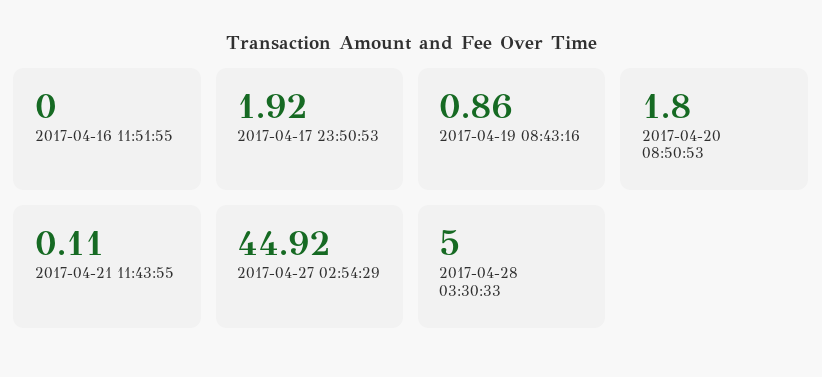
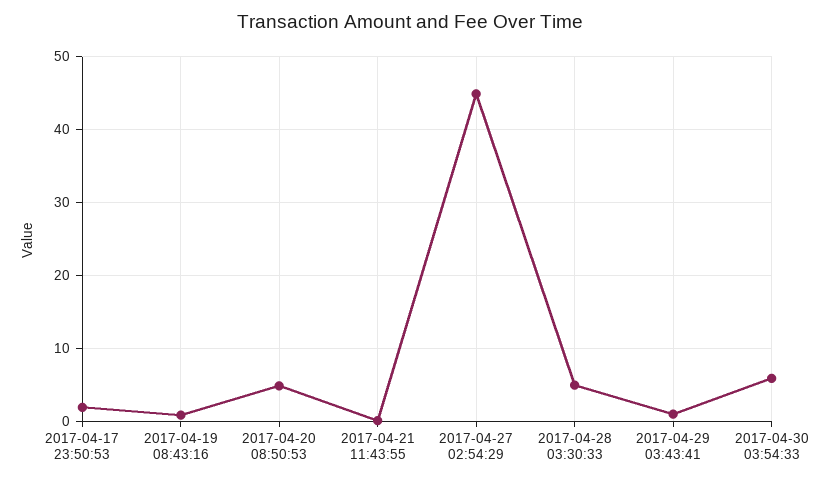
2017-04-16 11:51:55: 0 -> none
2017-04-20 08:50:53: 1.8 -> 5
2017-04-29 03:43:41: none -> 1
2017-04-30 03:54:33: none -> 6

